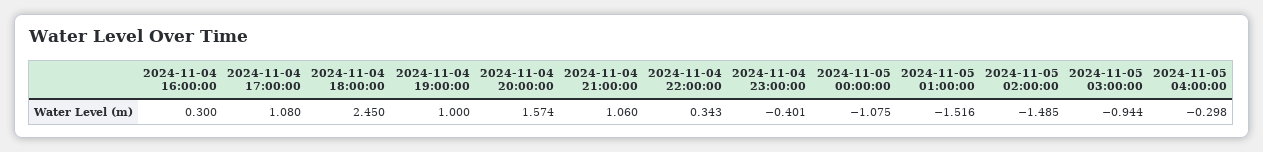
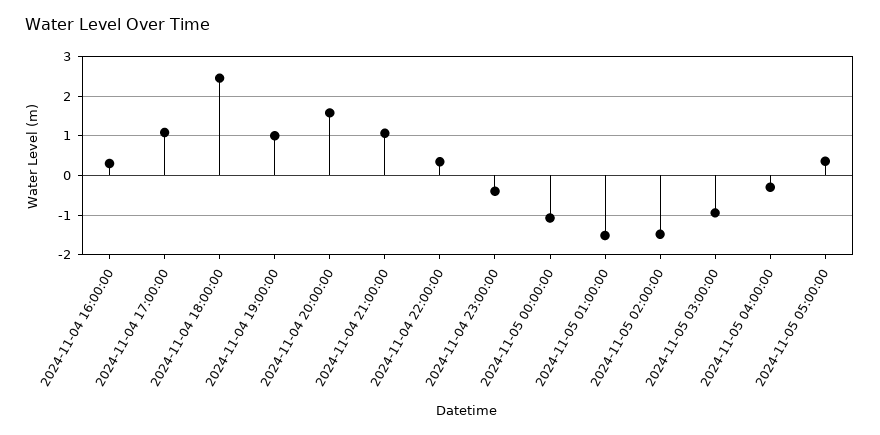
2024-11-05 05:00:00: none -> 0.4

